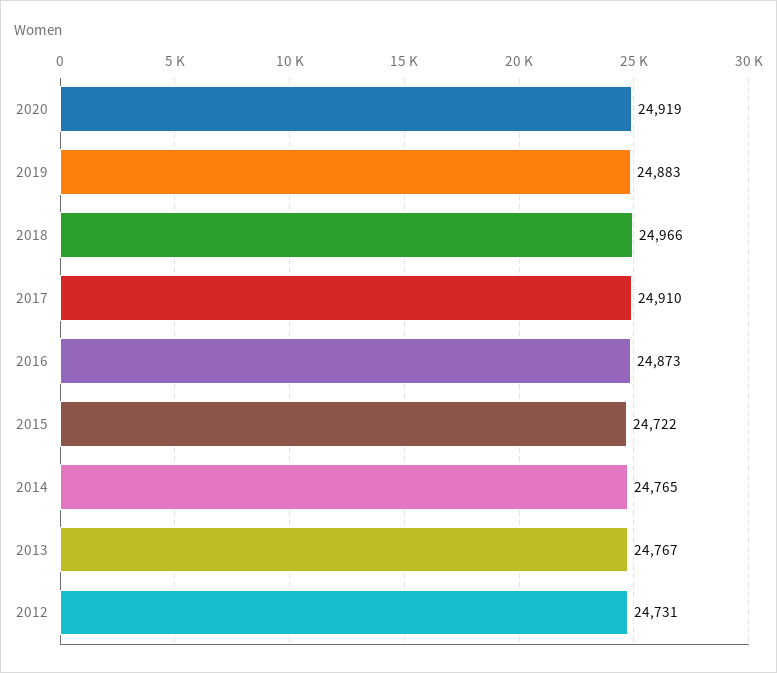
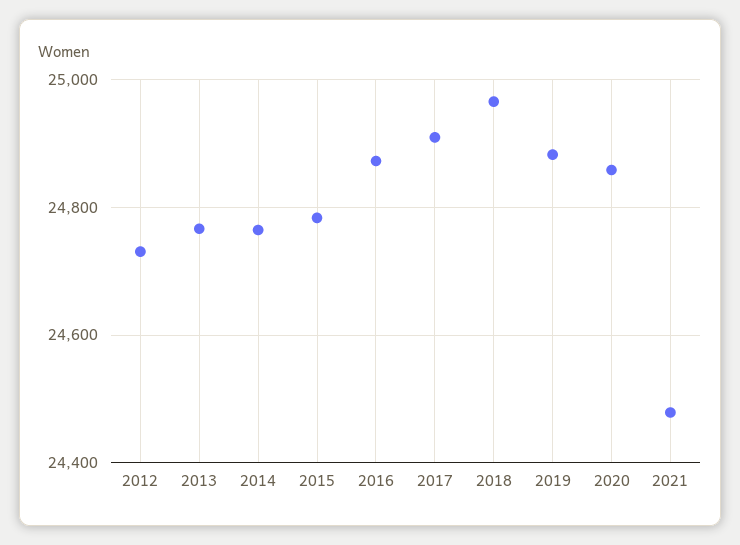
2020: 24919 -> 24860
2015: 24722 -> 24780
2021: none -> 24480

